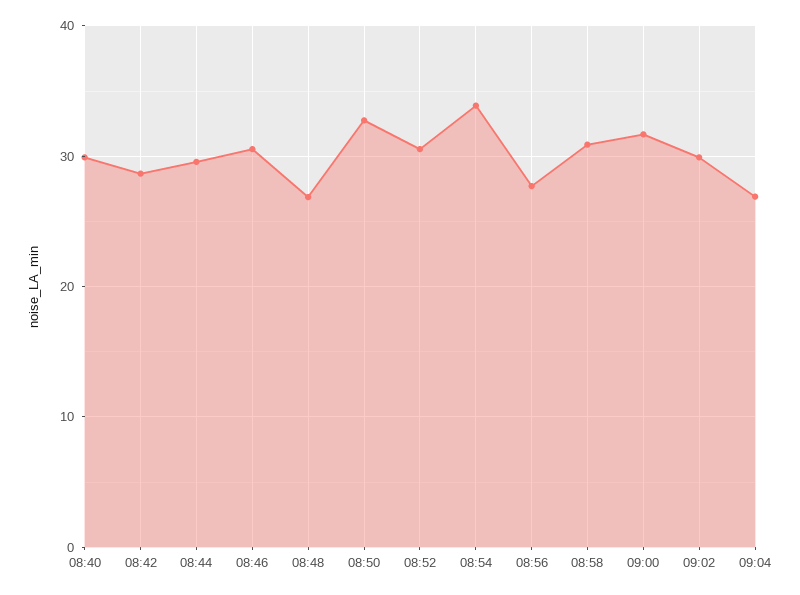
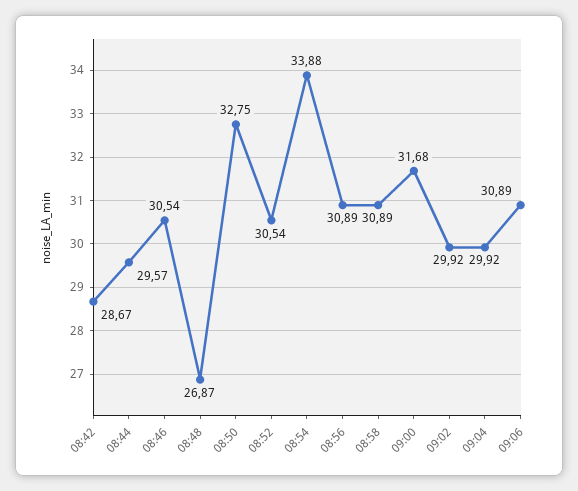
08:40: 30 -> none
08:56: 28 -> 30.89
09:04: 27 -> 29.92
09:06: none -> 30.89

